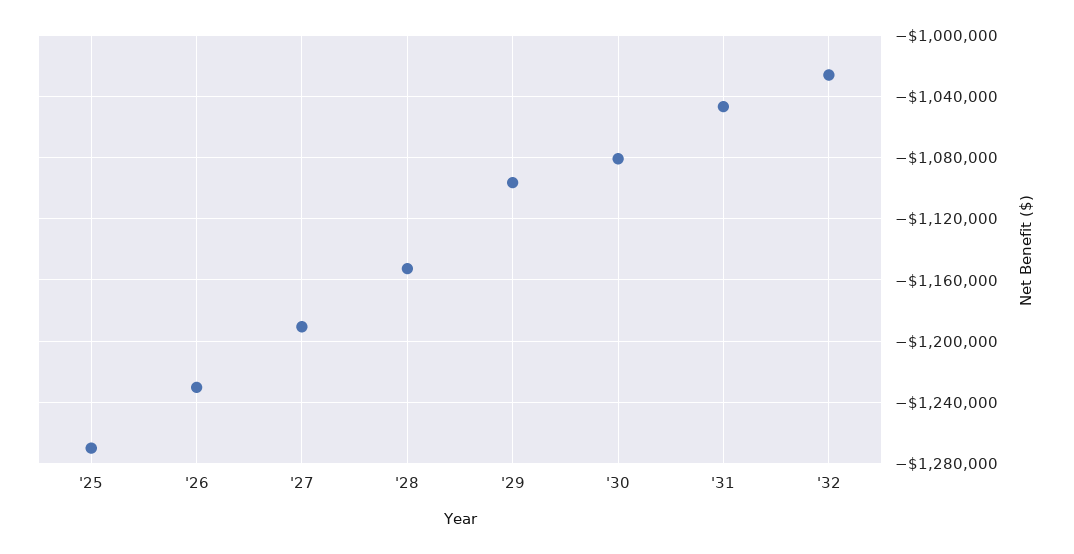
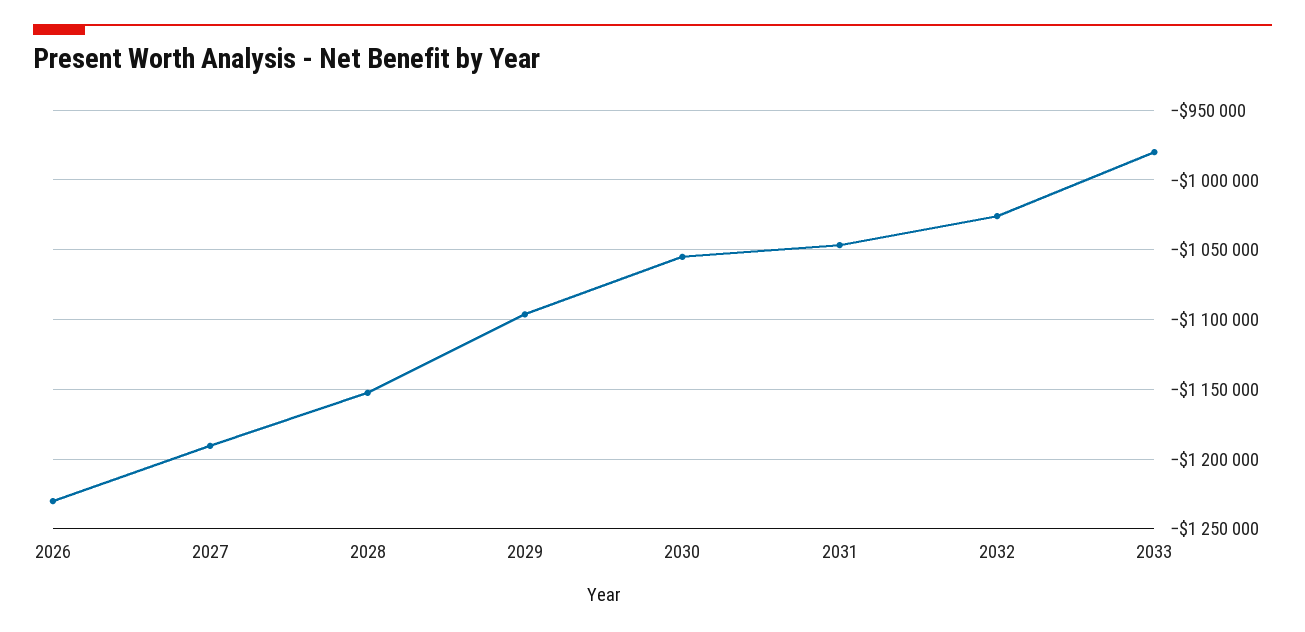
'25: -1270000 -> none
'30: -1080000 -> -1055000
2033: none -> -980000

